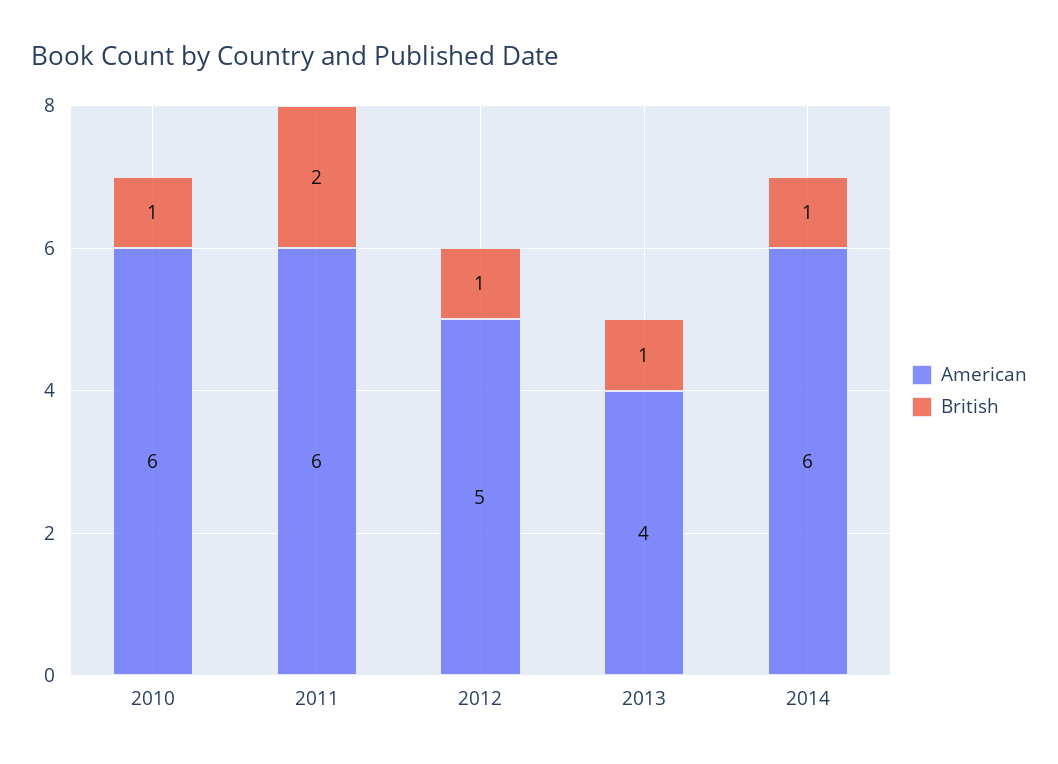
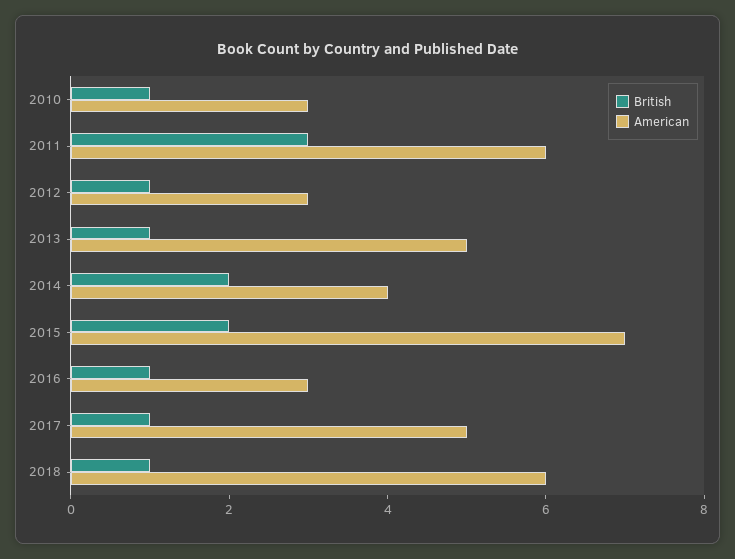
American, 2010: 6 -> 3
British, 2011: 2 -> 3
American, 2012: 5 -> 3
American, 2013: 4 -> 5
American, 2014: 6 -> 4
British, 2014: 1 -> 2
British, 2015: none -> 2
American, 2015: none -> 7
British, 2016: none -> 1
American, 2016: none -> 3
British, 2017: none -> 1
American, 2017: none -> 5
British, 2018: none -> 1
American, 2018: none -> 6

